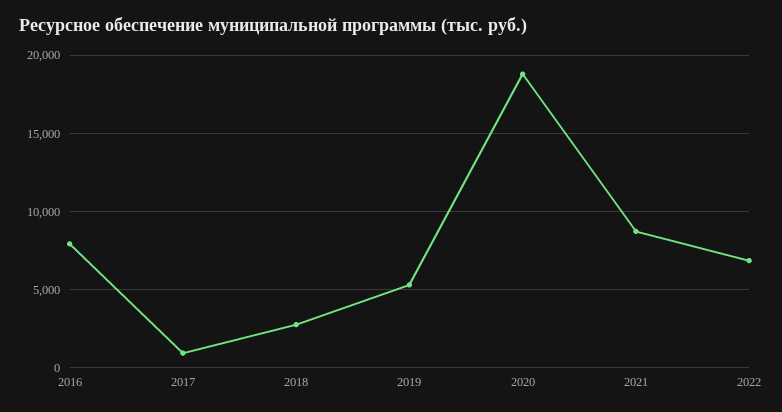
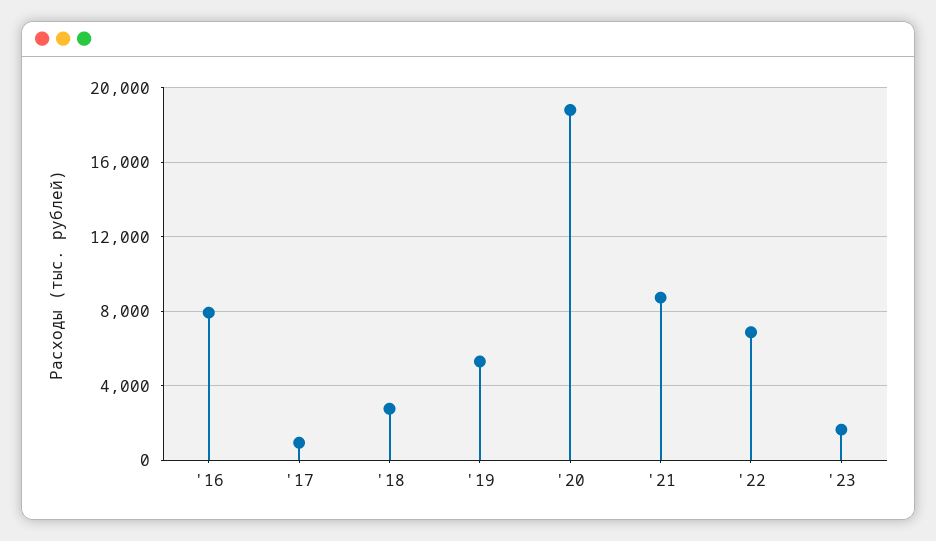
'23: none -> 1500

